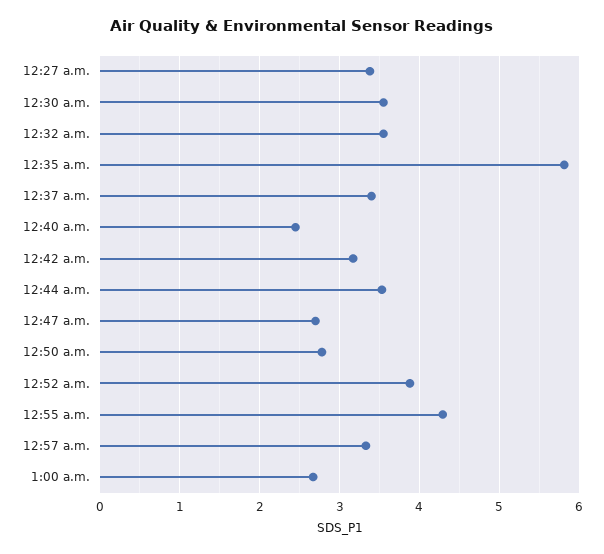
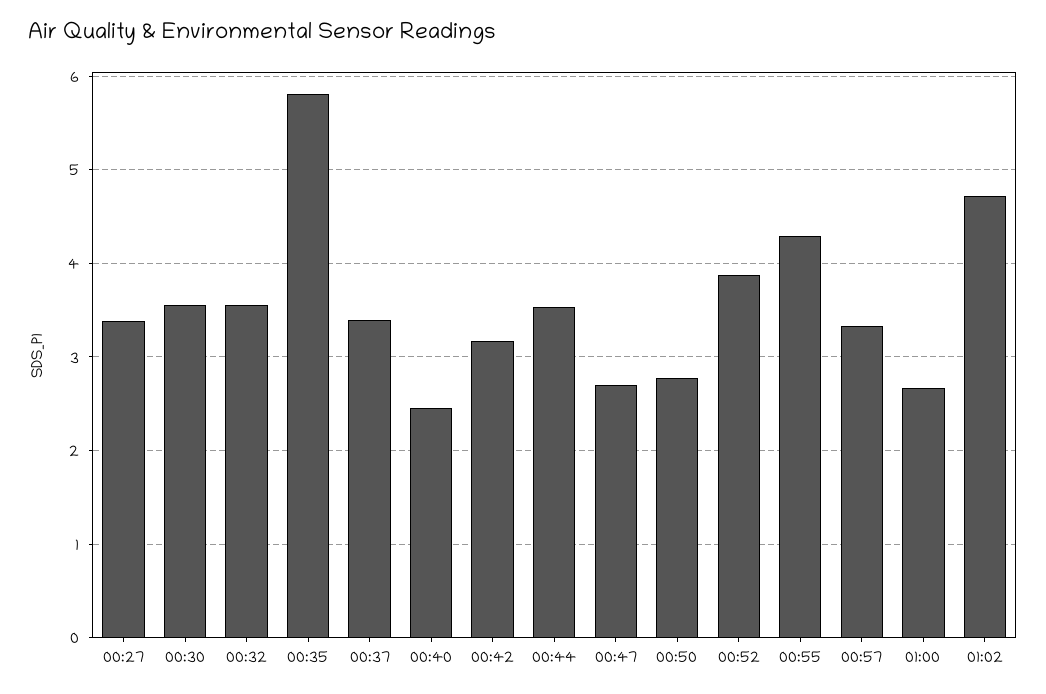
01:02: none -> 4.7

